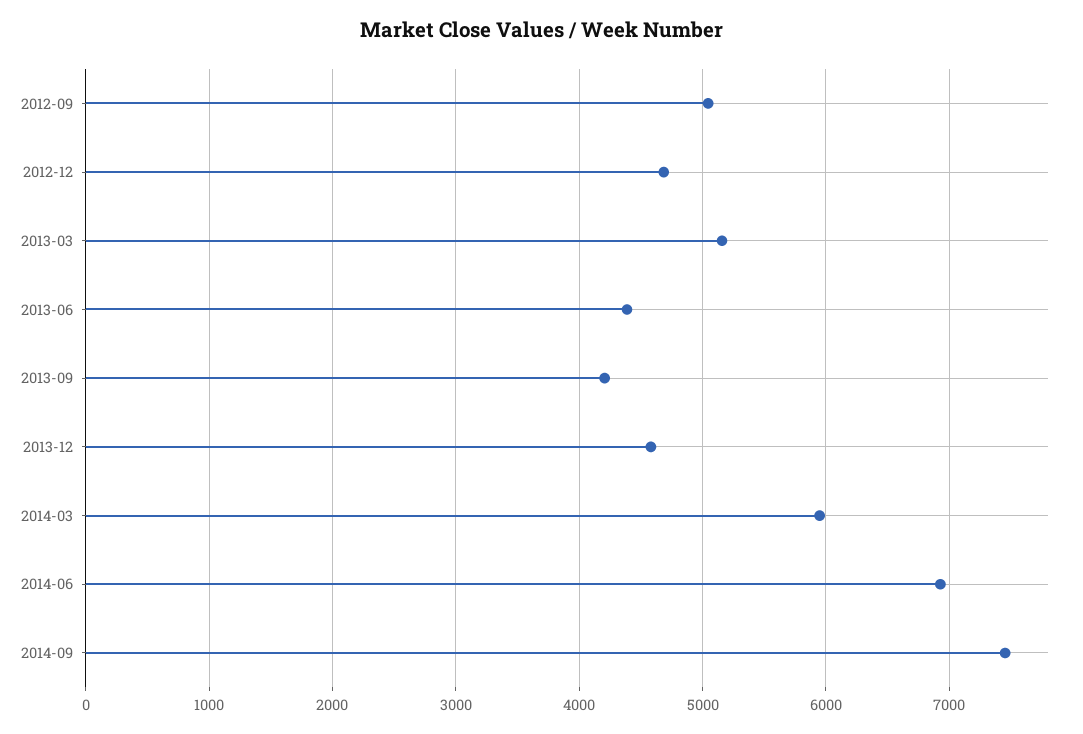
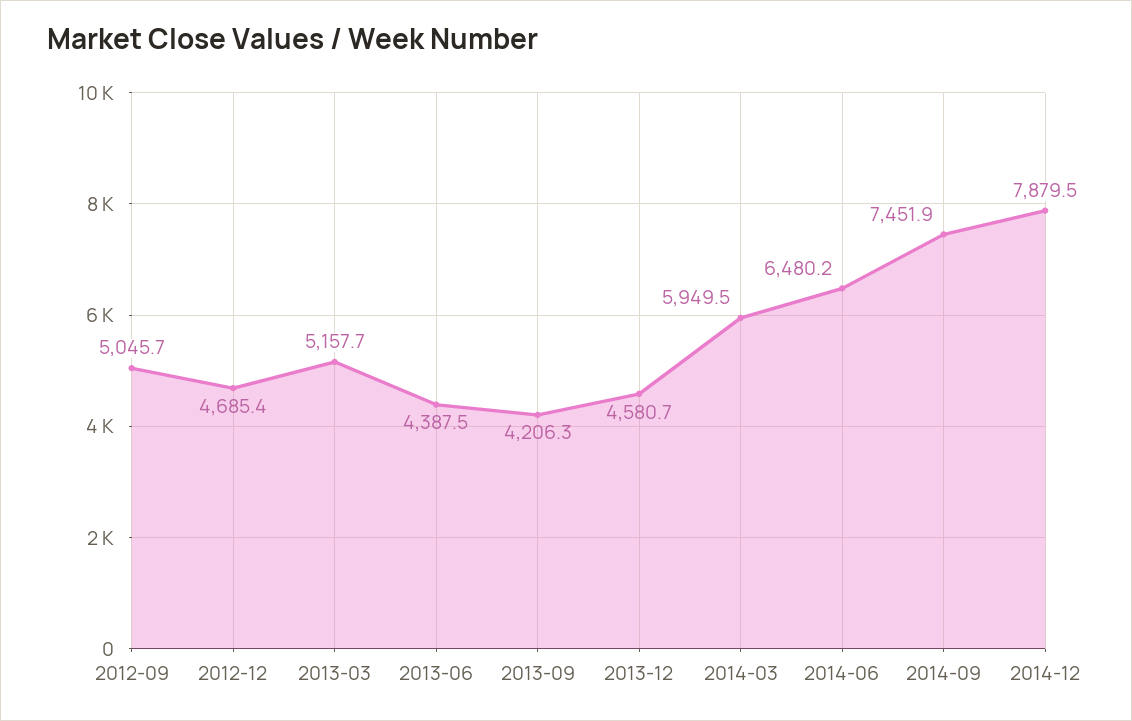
2014-06: 6900 -> 6480.2
2014-12: none -> 7879.5

